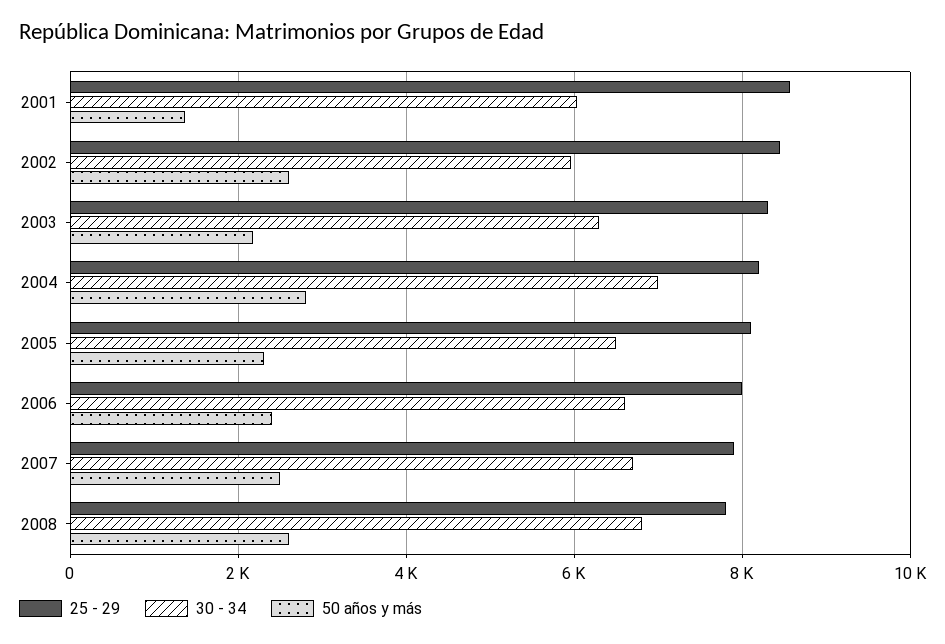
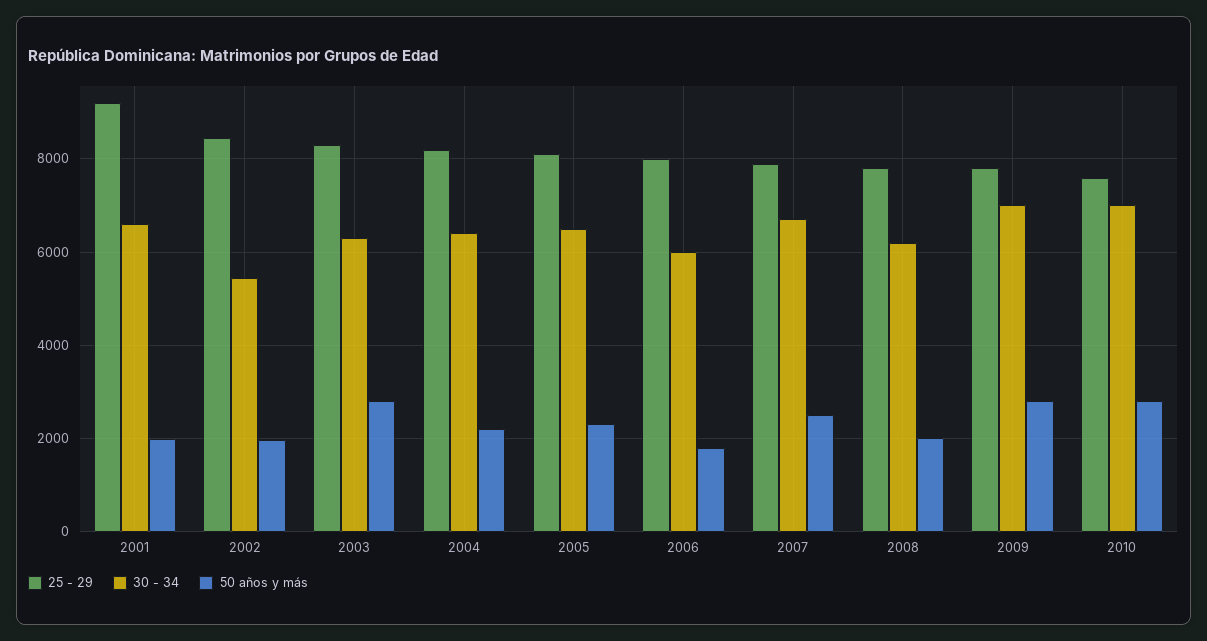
25 - 29, 2001: 8600 -> 9200
30 - 34, 2001: 6000 -> 6600
50 años y más, 2001: 1400 -> 2000
30 - 34, 2002: 6000 -> 5400
50 años y más, 2002: 2600 -> 2000
50 años y más, 2003: 2200 -> 2800
30 - 34, 2004: 7000 -> 6400
50 años y más, 2004: 2800 -> 2200
30 - 34, 2006: 6600 -> 6000
50 años y más, 2006: 2400 -> 1800
30 - 34, 2008: 6800 -> 6200
50 años y más, 2008: 2600 -> 2000
25 - 29, 2009: none -> 7800
30 - 34, 2009: none -> 7000
50 años y más, 2009: none -> 2800
25 - 29, 2010: none -> 7600
30 - 34, 2010: none -> 7000
50 años y más, 2010: none -> 2800

